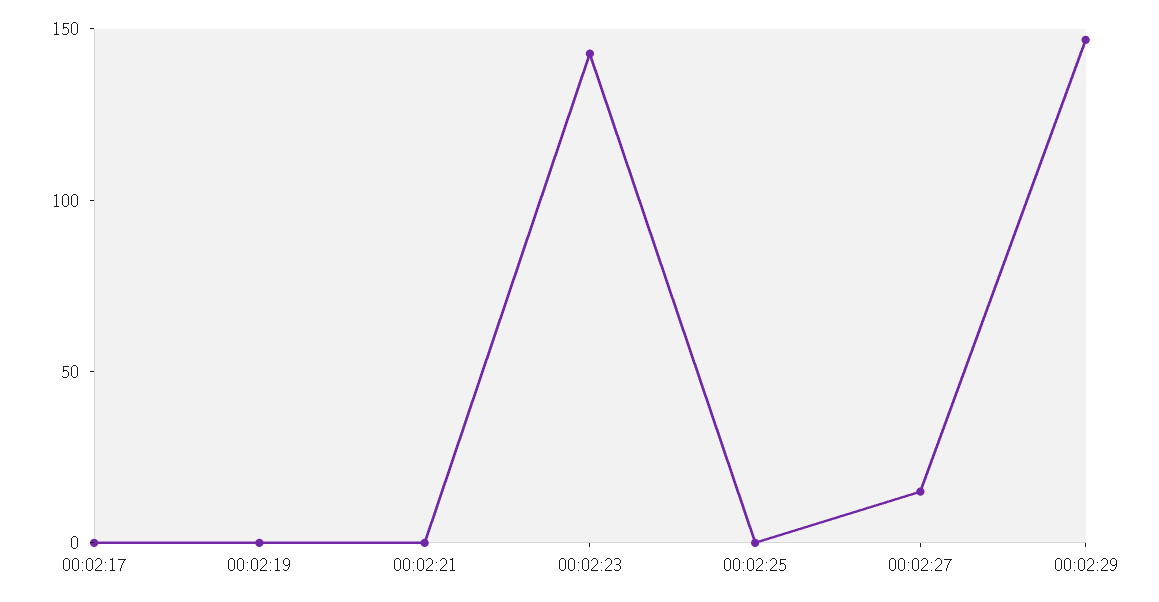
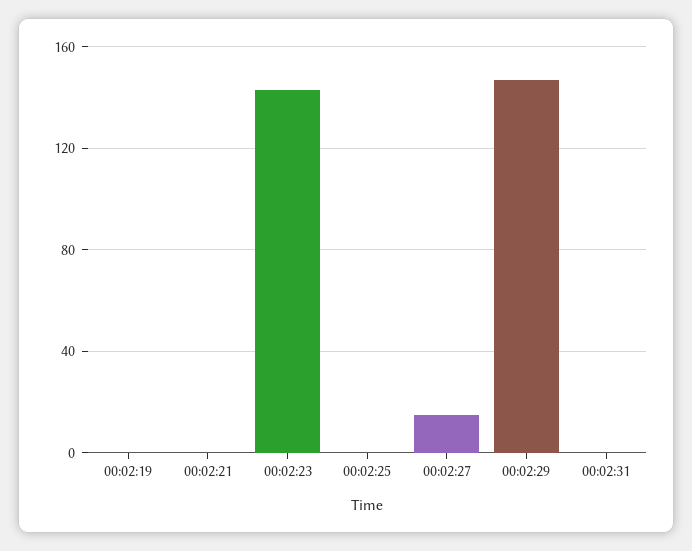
00:02:17: 0 -> none
00:02:31: none -> 0

